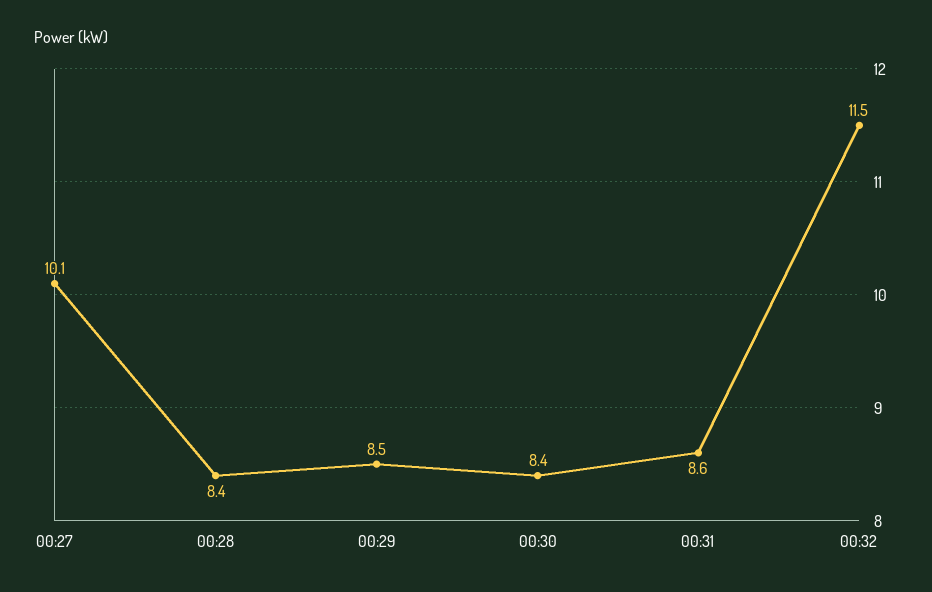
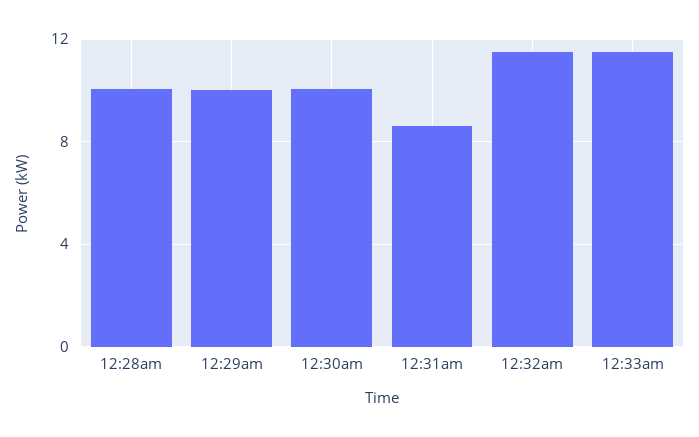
00:27: 10.1 -> none
00:28: 8.4 -> 10
00:29: 8.5 -> 10
00:30: 8.4 -> 10
12:33am: none -> 11.5

